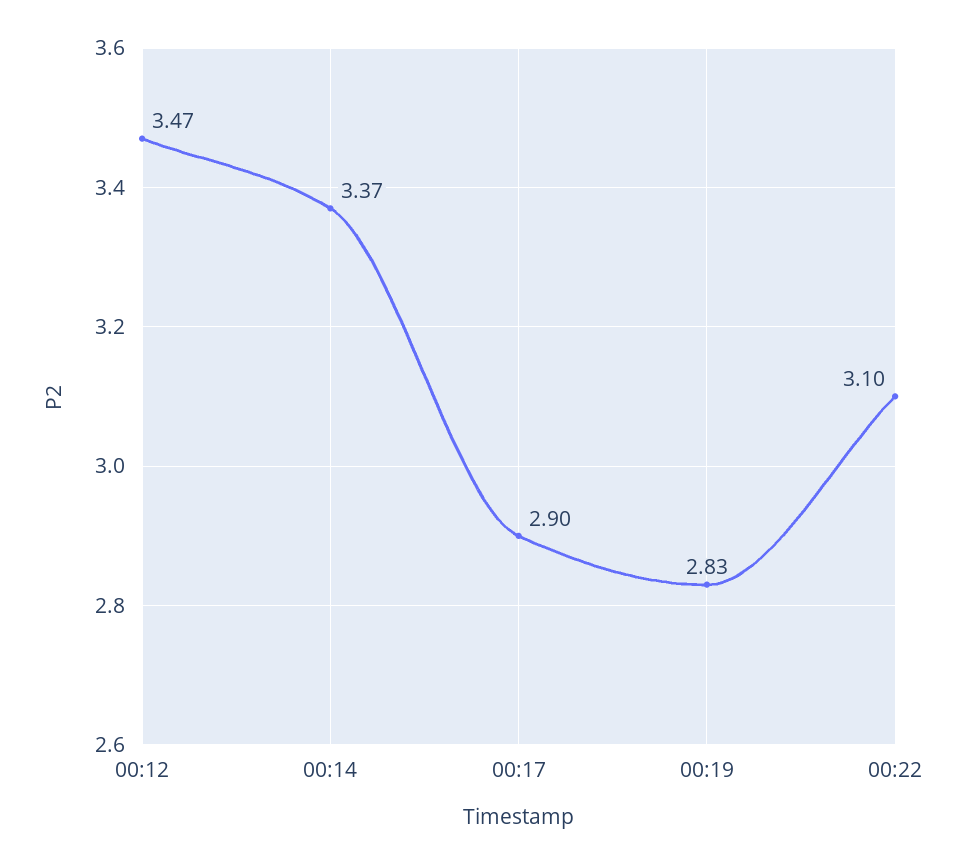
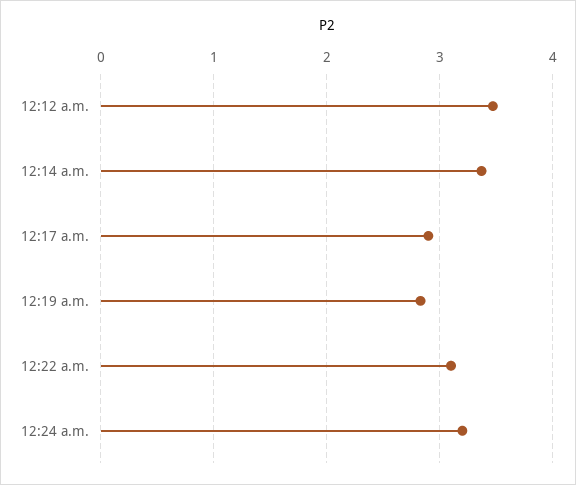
12:24 a.m.: none -> 3.2

